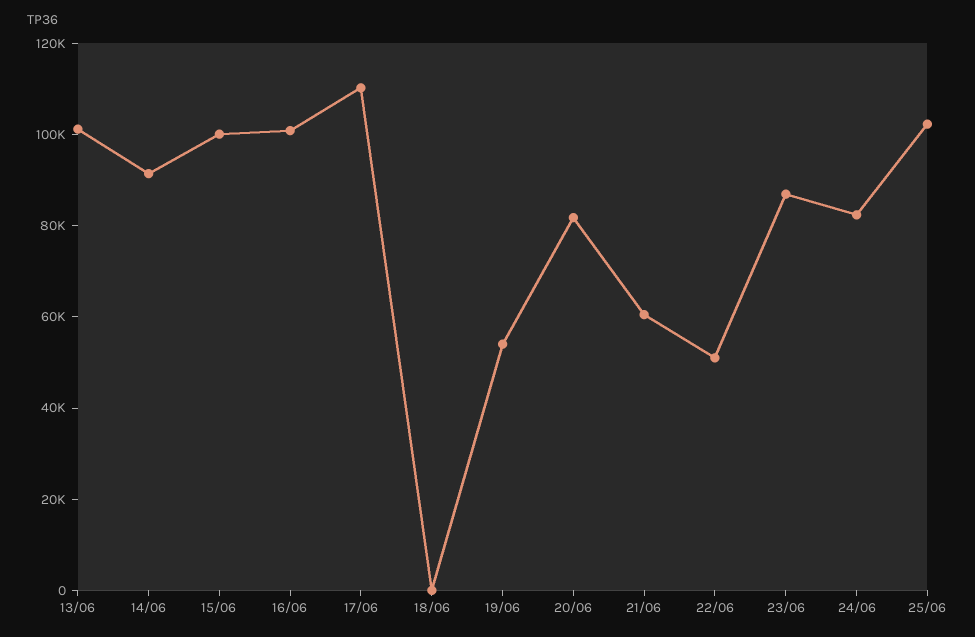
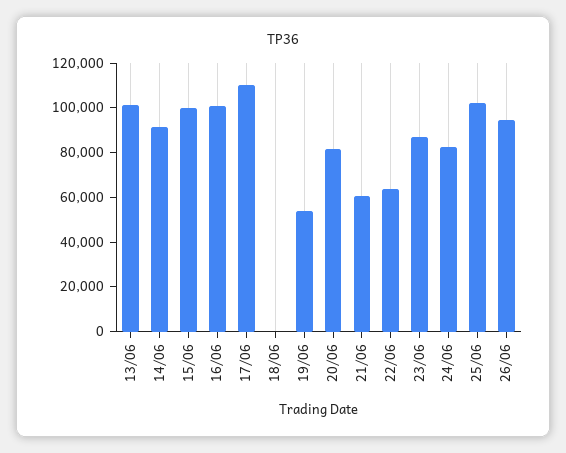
22/06: 50000 -> 65000
26/06: none -> 95000

